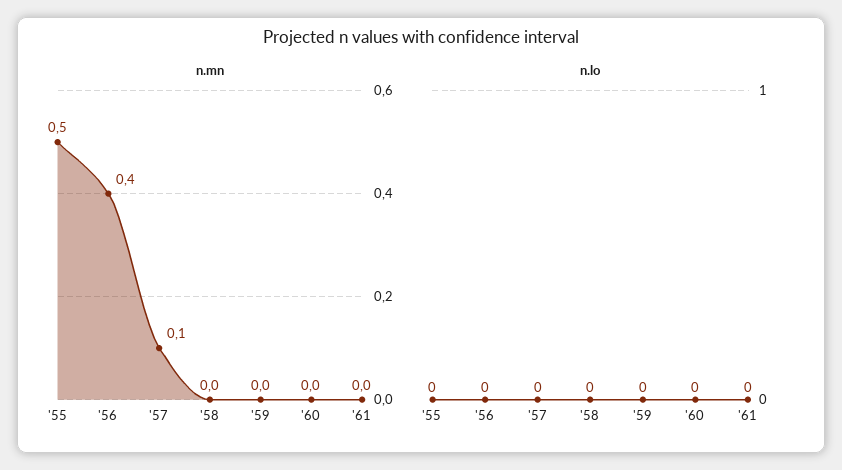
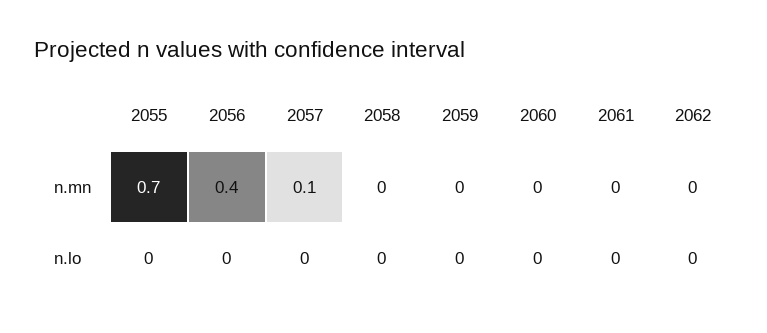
n.mn, '55: 0.5 -> 0.7
n.mn, 2062: none -> 0
n.lo, 2062: none -> 0

